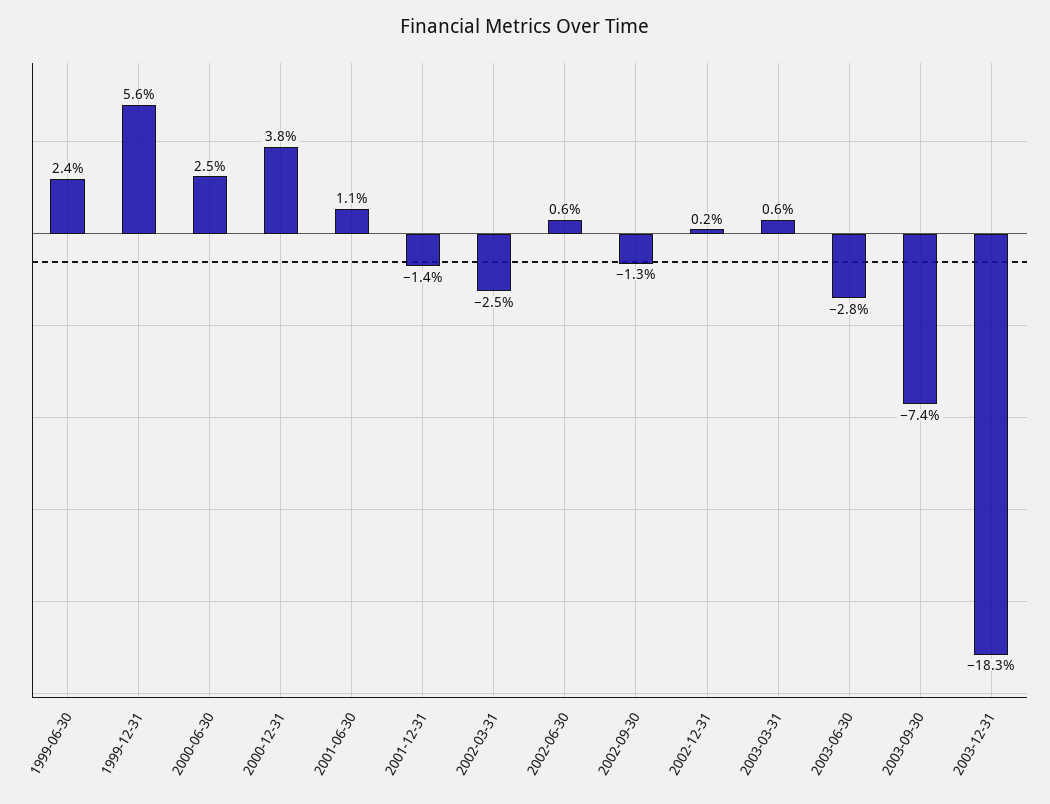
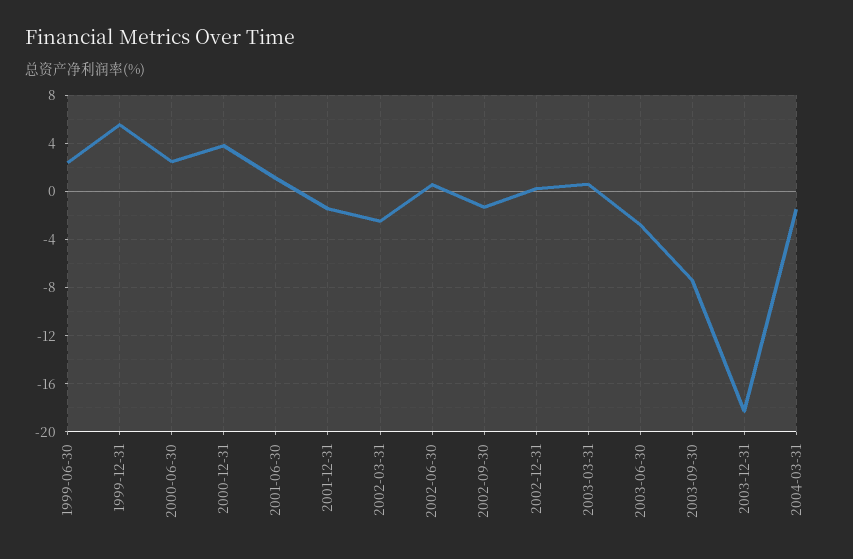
2004-03-31: none -> -1.5

